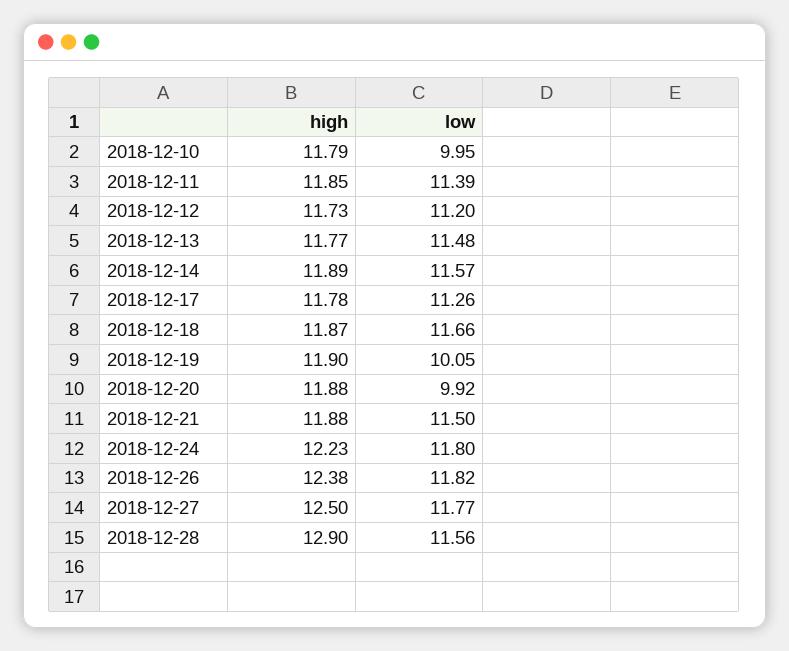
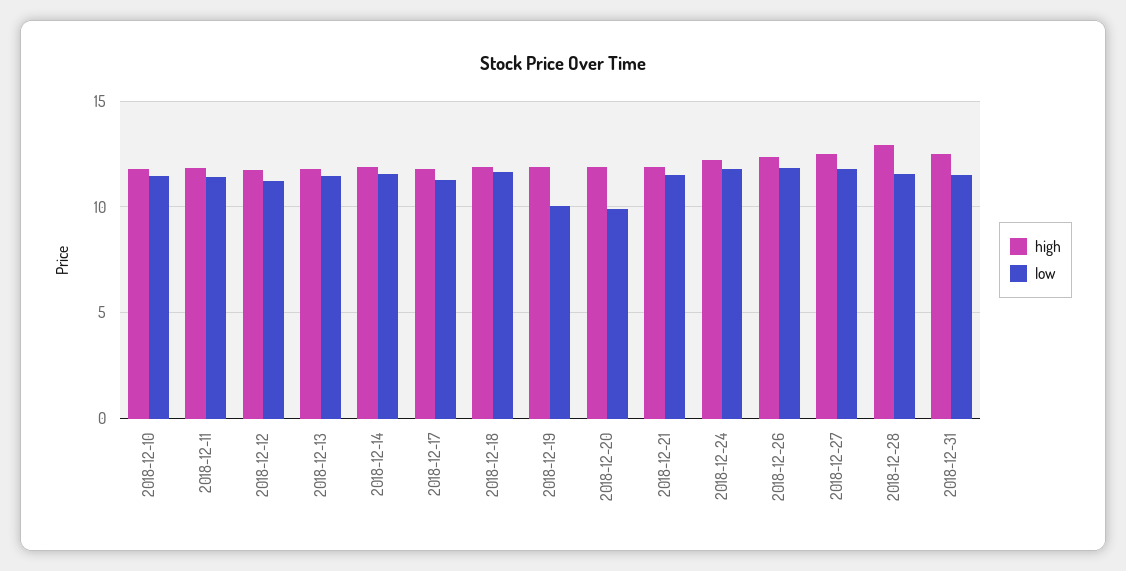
low, 2018-12-10: 9.95 -> 11.5
high, 2018-12-31: none -> 12.5
low, 2018-12-31: none -> 11.5

